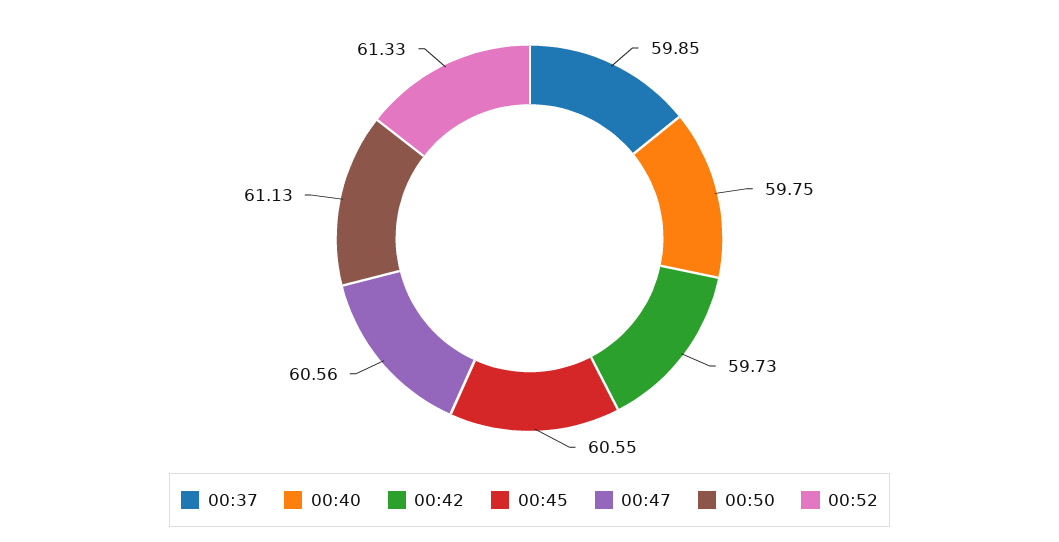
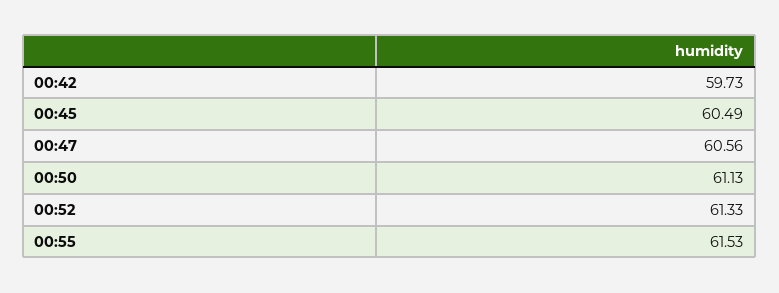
00:37: 59.85 -> none
00:40: 59.75 -> none
00:45: 60.55 -> 60.49
00:55: none -> 61.53

